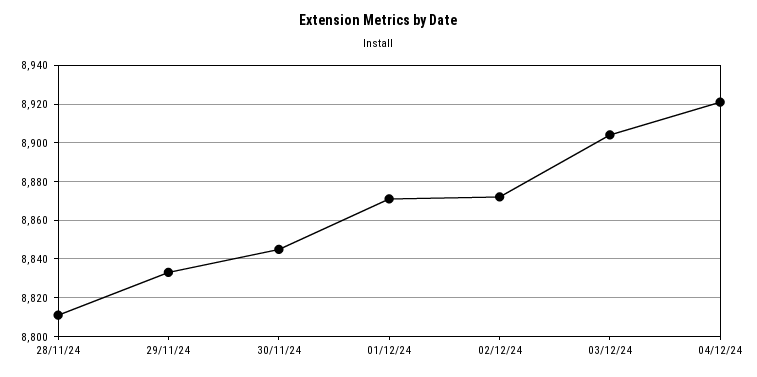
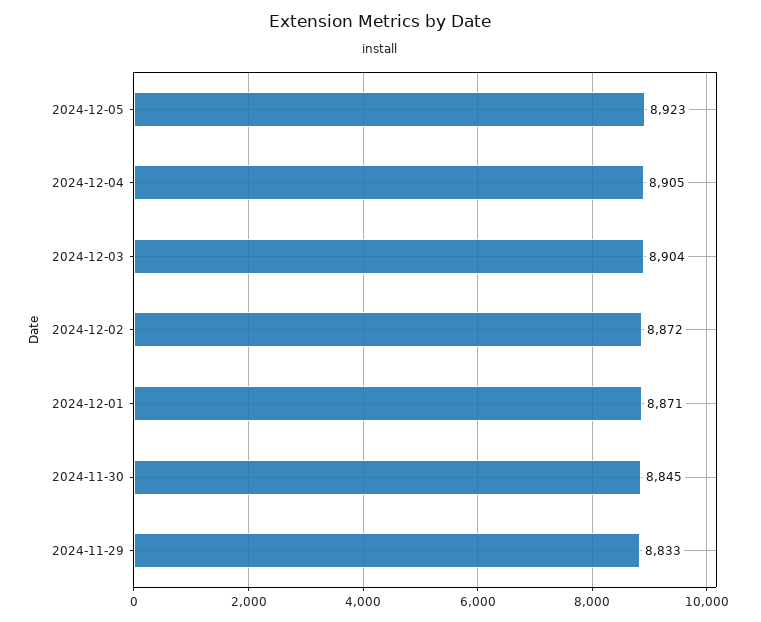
28/11/24: 8810 -> none
04/12/24: 8920 -> 8905
2024-12-05: none -> 8923

